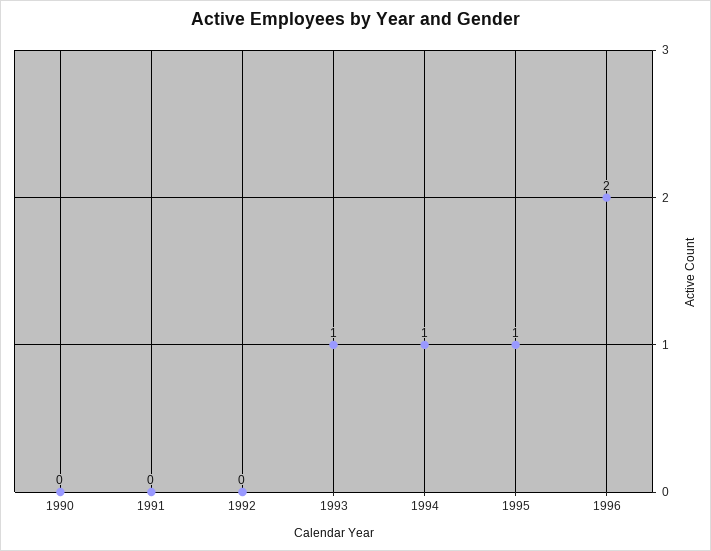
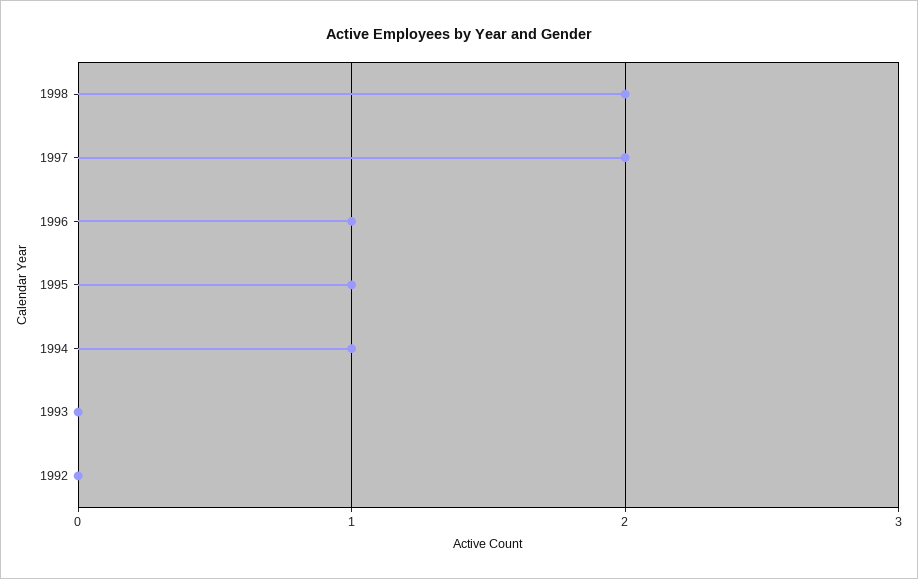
1990: 0 -> none
1991: 0 -> none
1993: 1 -> 0
1996: 2 -> 1
1998: none -> 2
1997: none -> 2

